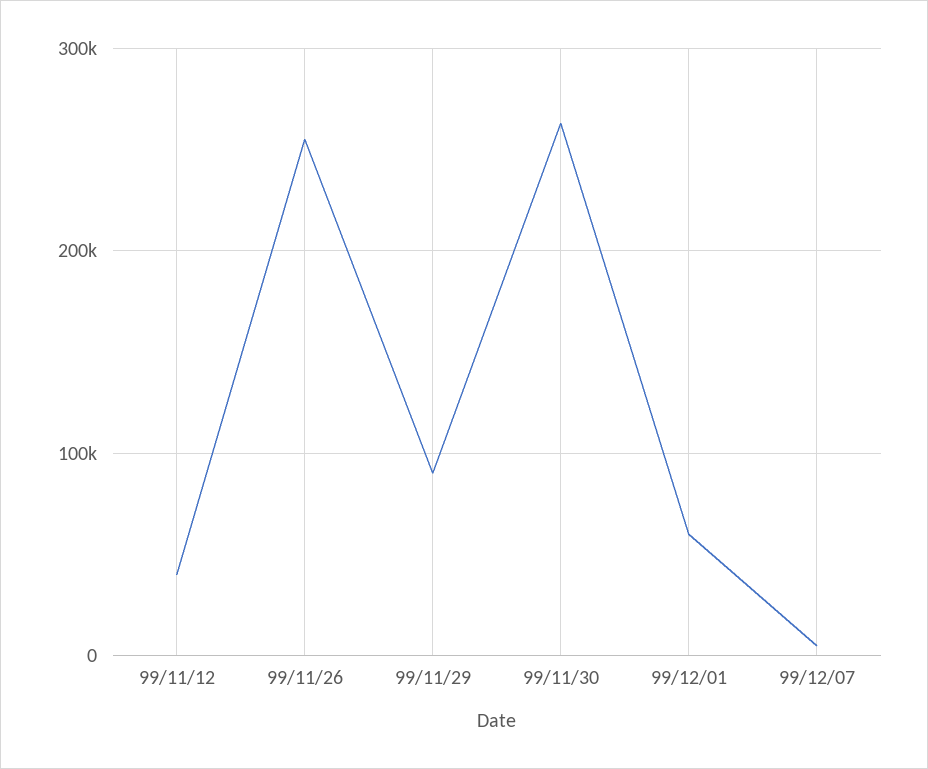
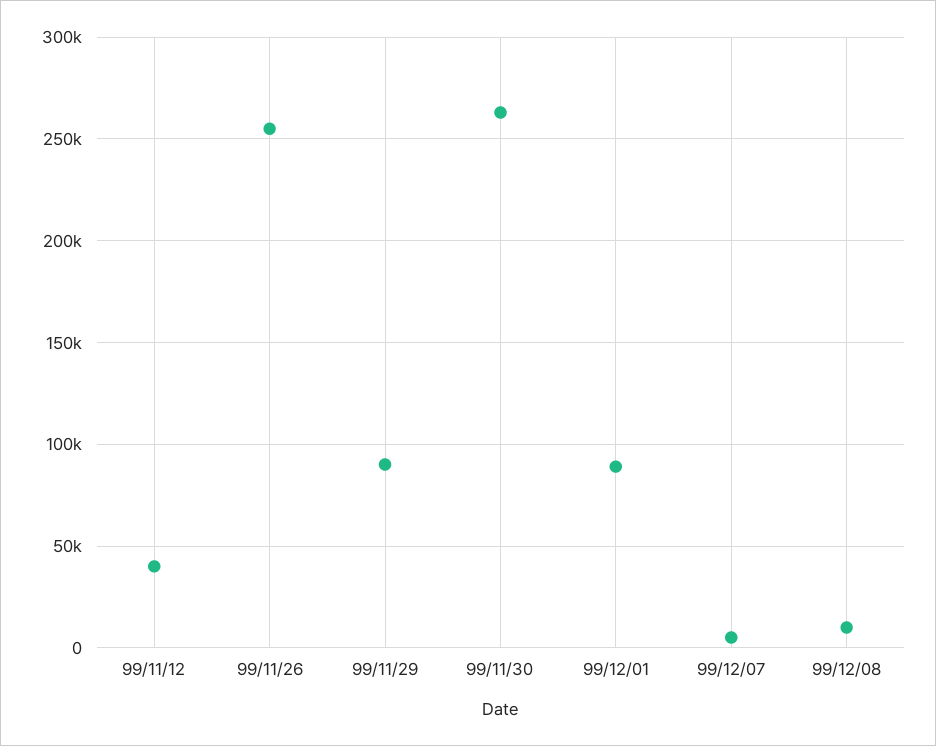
99/12/01: 60000 -> 90000
99/12/08: none -> 10000

